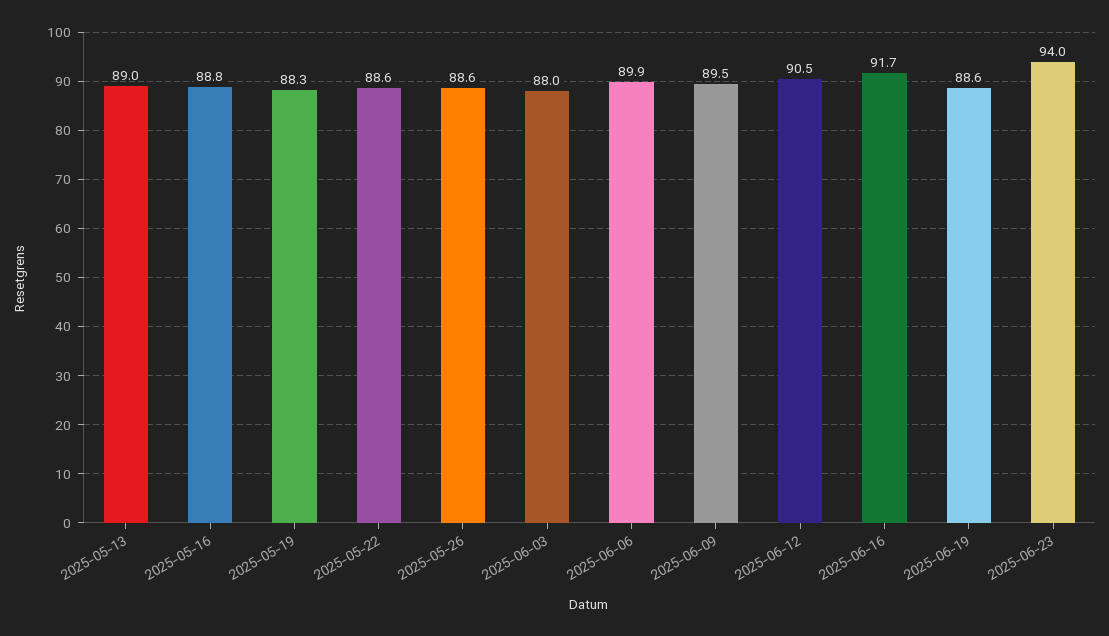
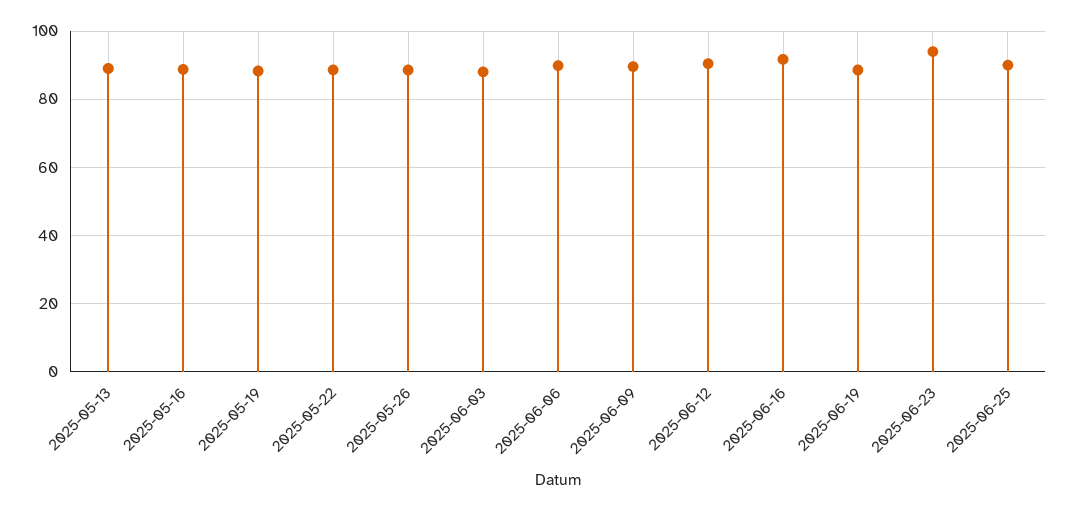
2025-06-25: none -> 90

